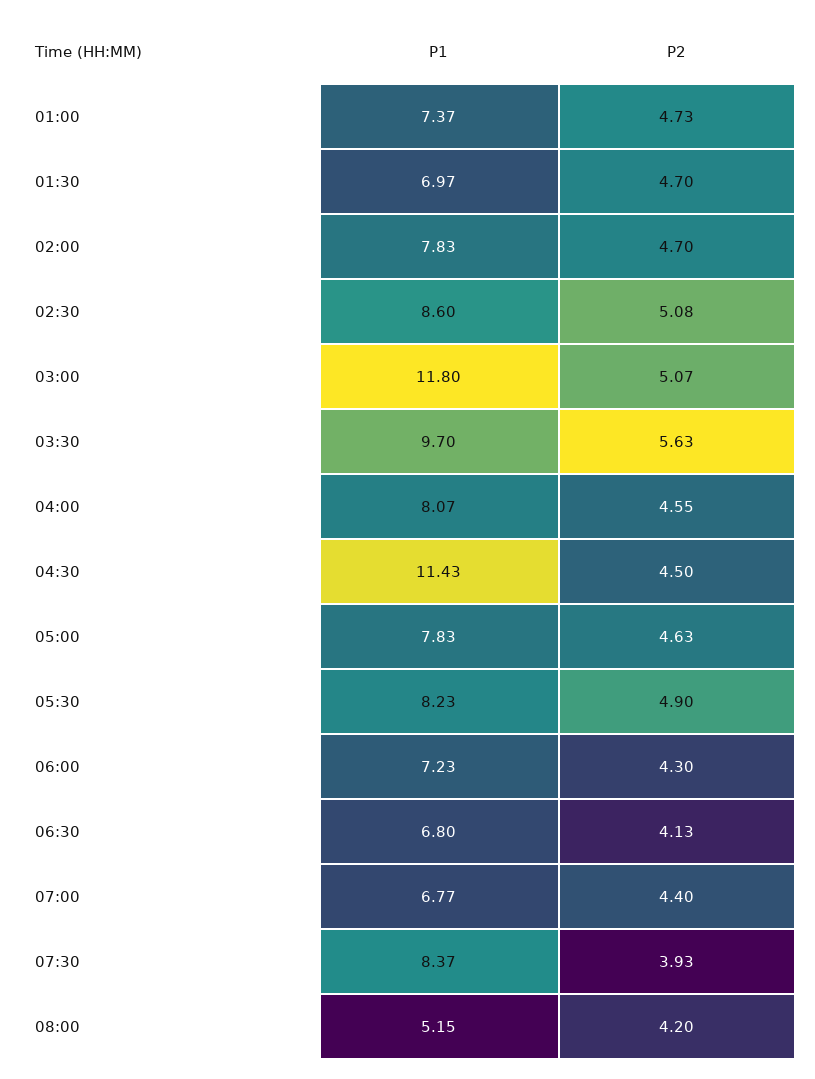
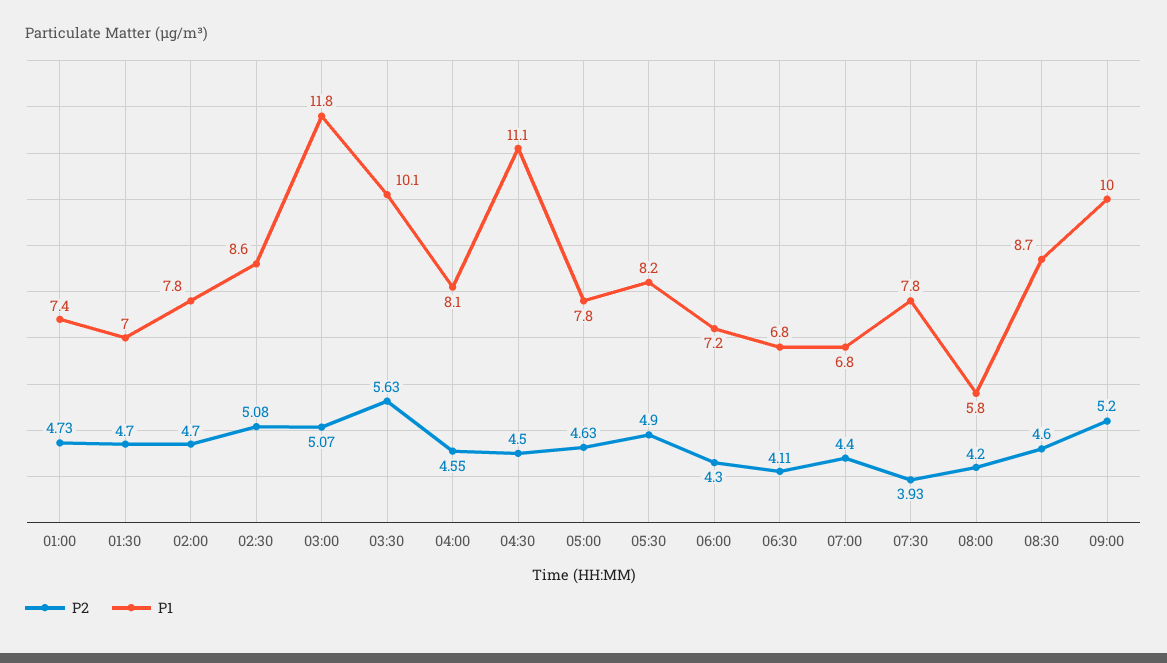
P1, 03:30: 9.7 -> 10.1
P1, 04:30: 11.43 -> 11.1
P2, 06:30: 4.13 -> 4.11
P1, 07:30: 8.37 -> 7.8
P1, 08:00: 5.15 -> 5.8
P2, 08:30: none -> 4.6
P1, 08:30: none -> 8.7
P2, 09:00: none -> 5.2
P1, 09:00: none -> 10

